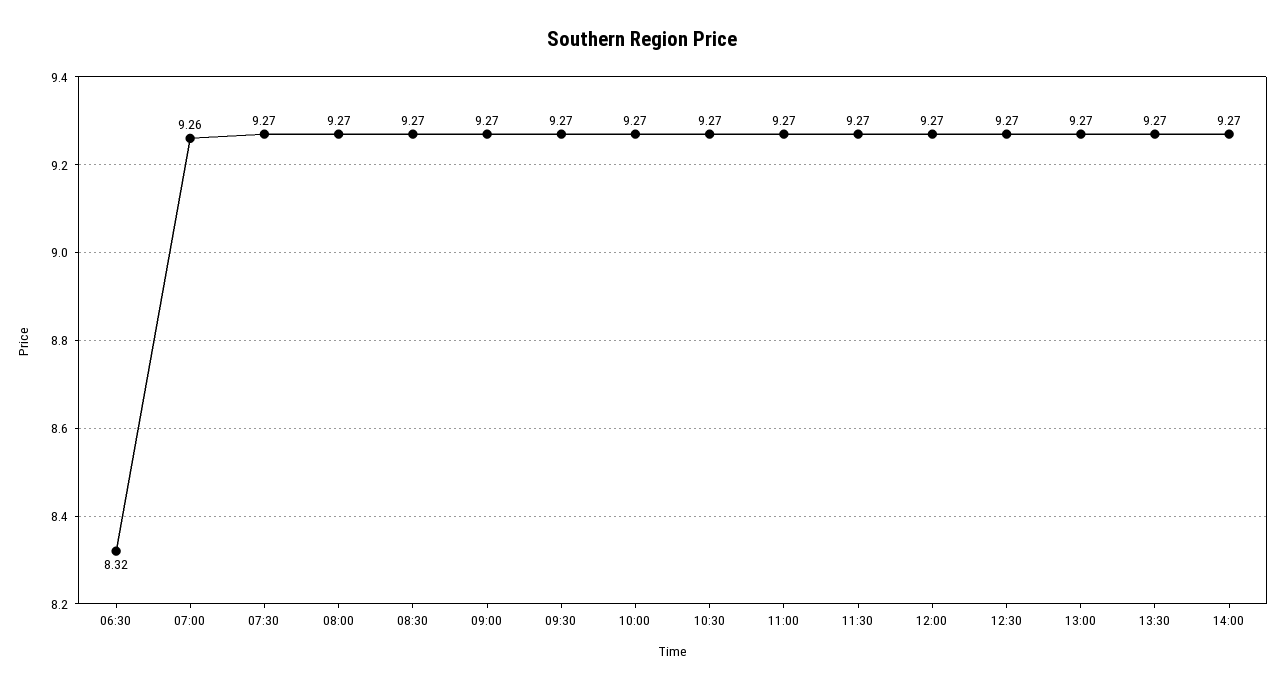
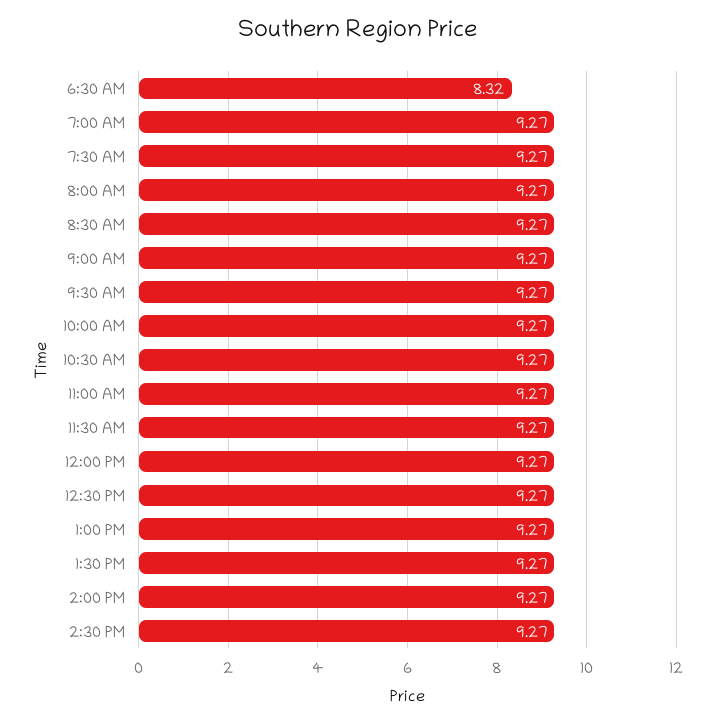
07:00: 9.26 -> 9.27
2:30 PM: none -> 9.27

